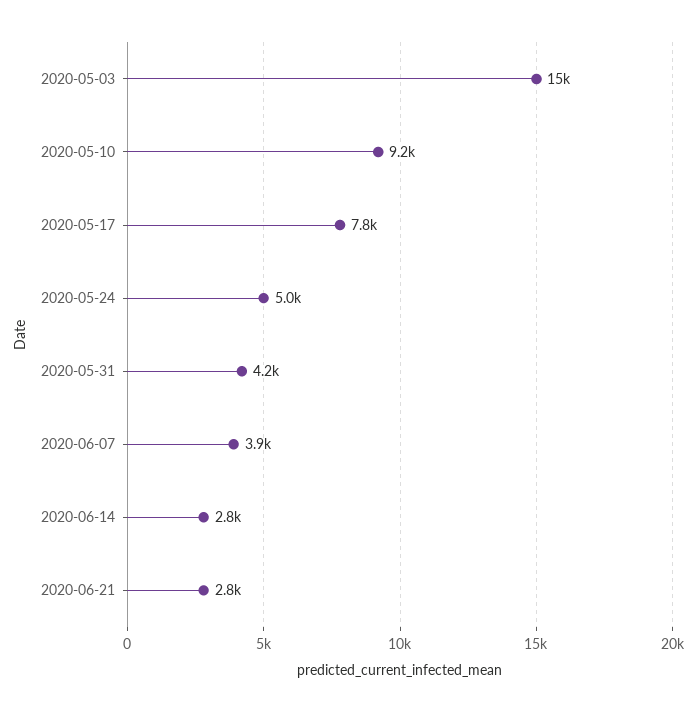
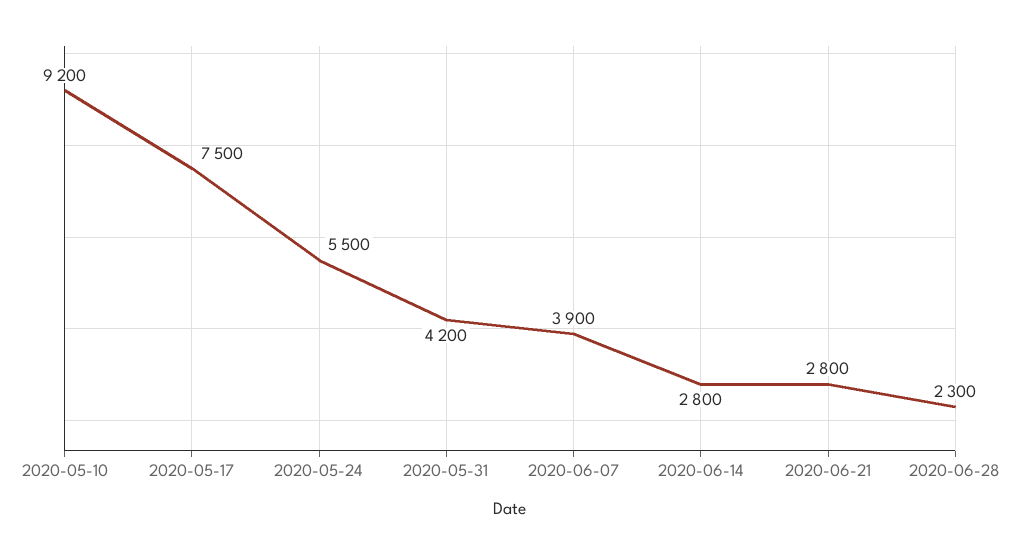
2020-05-03: 15000 -> none
2020-05-17: 7800 -> 7500
2020-05-24: 5000 -> 5500
2020-06-28: none -> 2300

